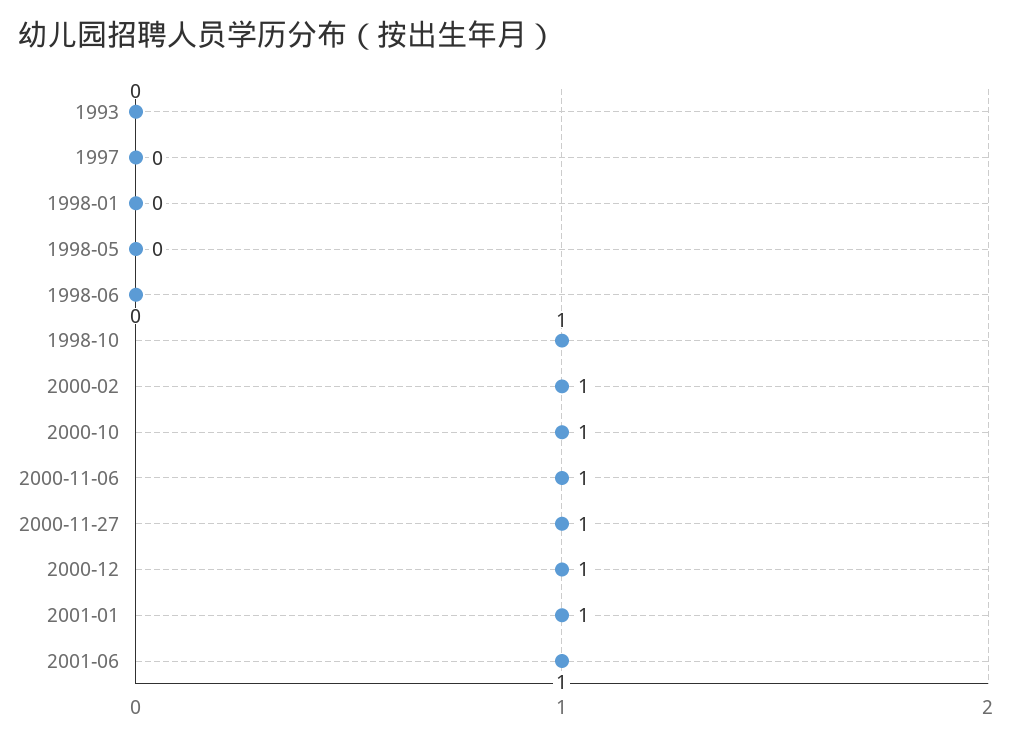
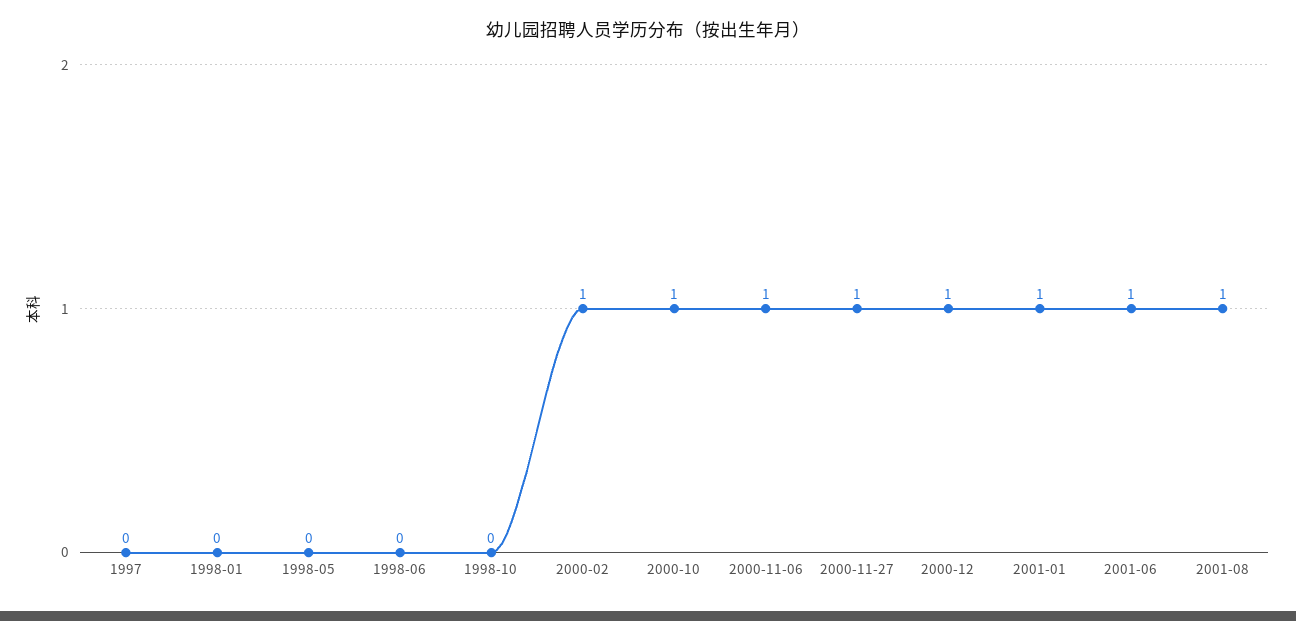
1993: 0 -> none
1998-10: 1 -> 0
2001-08: none -> 1

